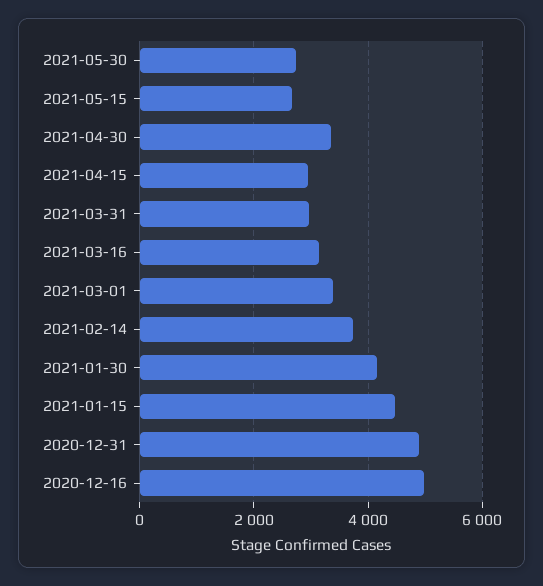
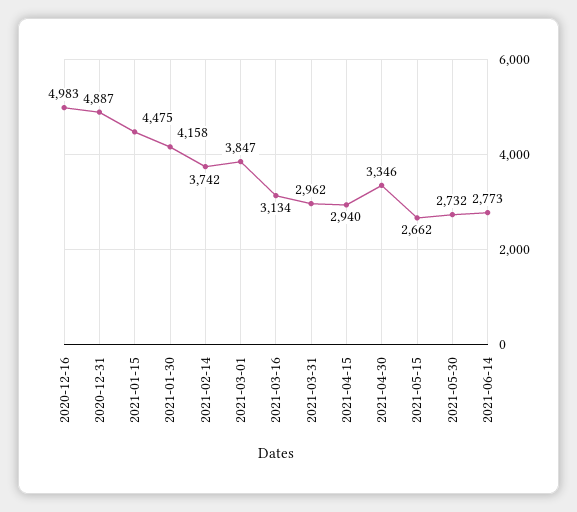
2021-03-01: 3400 -> 3847
2021-06-14: none -> 2773

